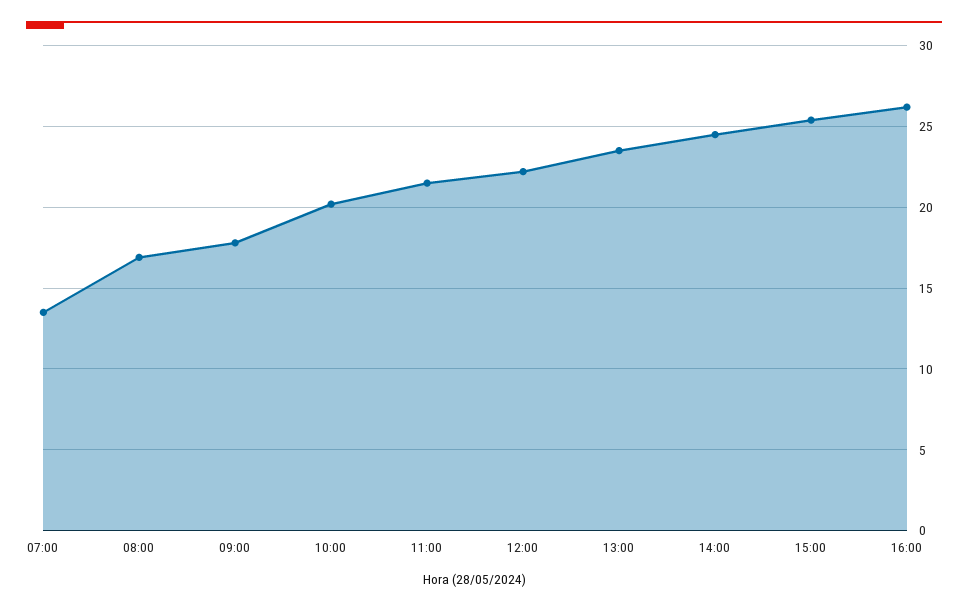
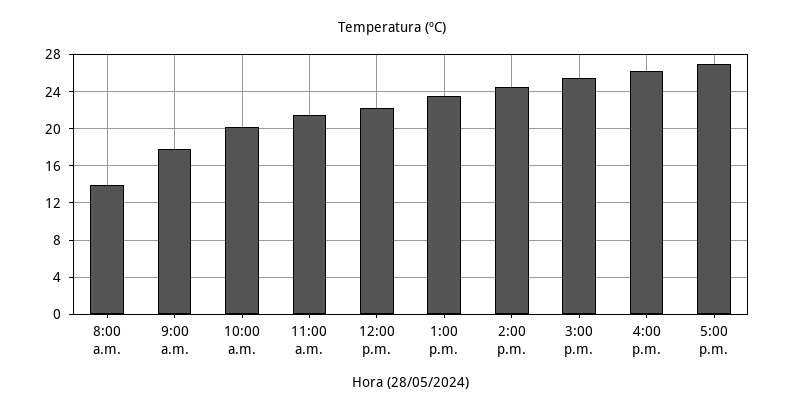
07:00: 13.5 -> none
08:00: 17 -> 14
5:00 p.m.: none -> 27

